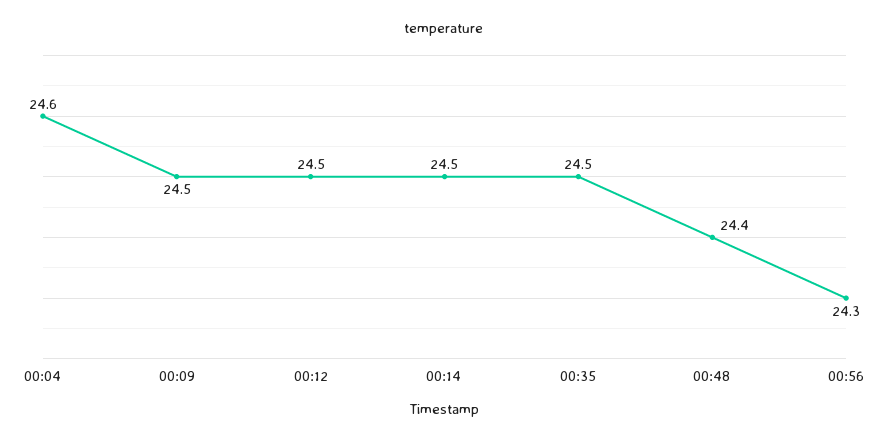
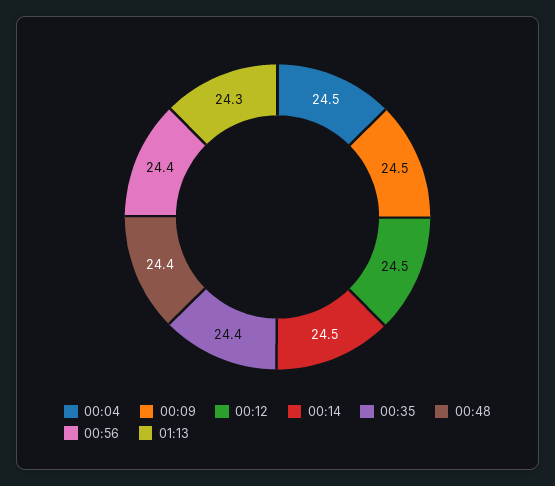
00:04: 24.6 -> 24.5
00:35: 24.5 -> 24.4
00:56: 24.3 -> 24.4
01:13: none -> 24.3

